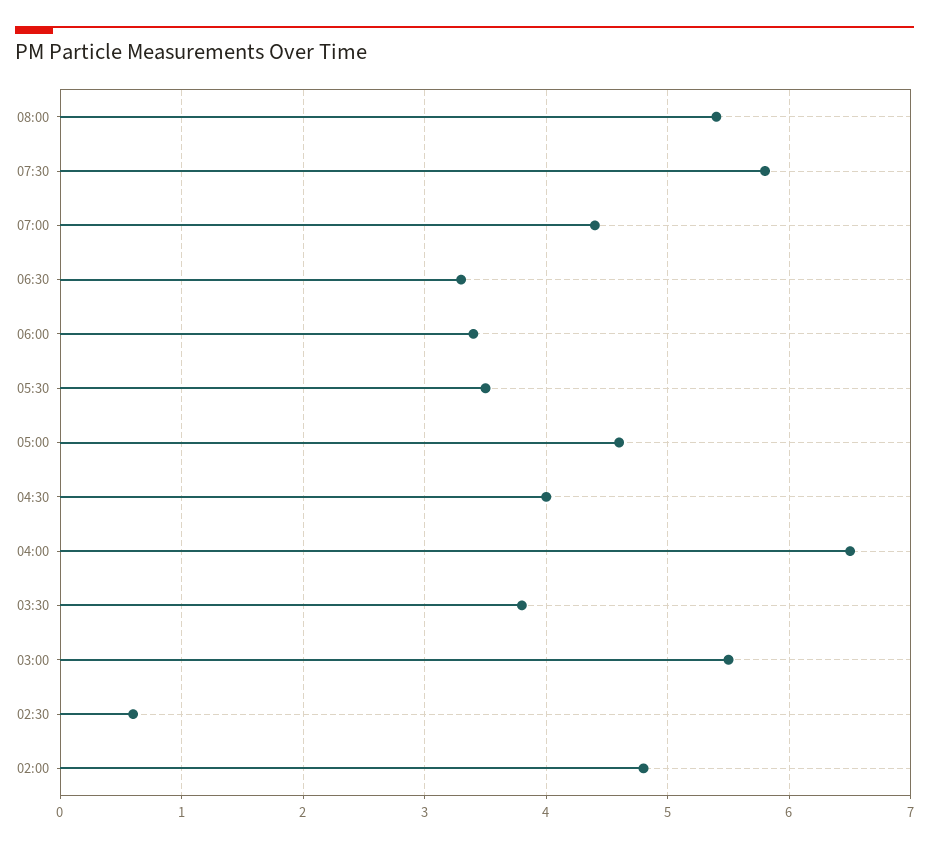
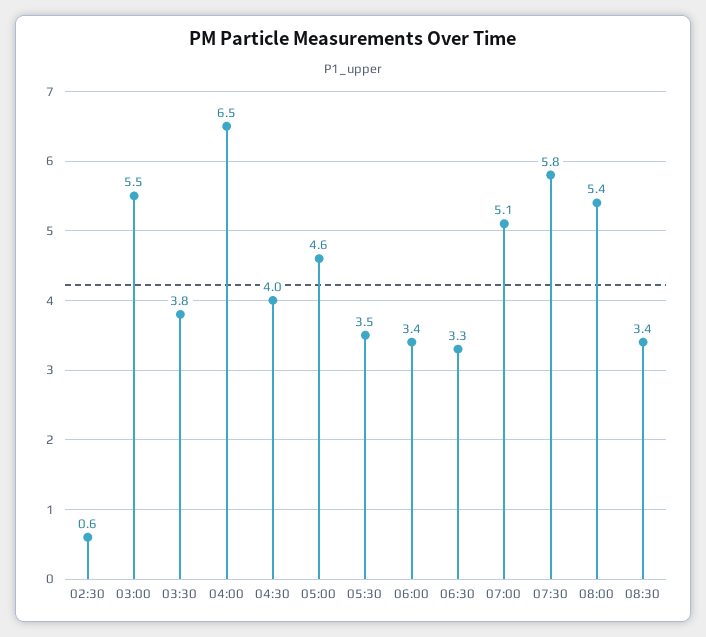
07:00: 4.4 -> 5.1
02:00: 4.8 -> none
08:30: none -> 3.4

